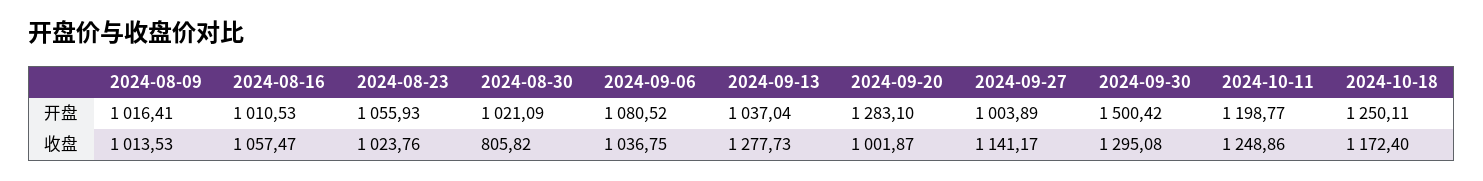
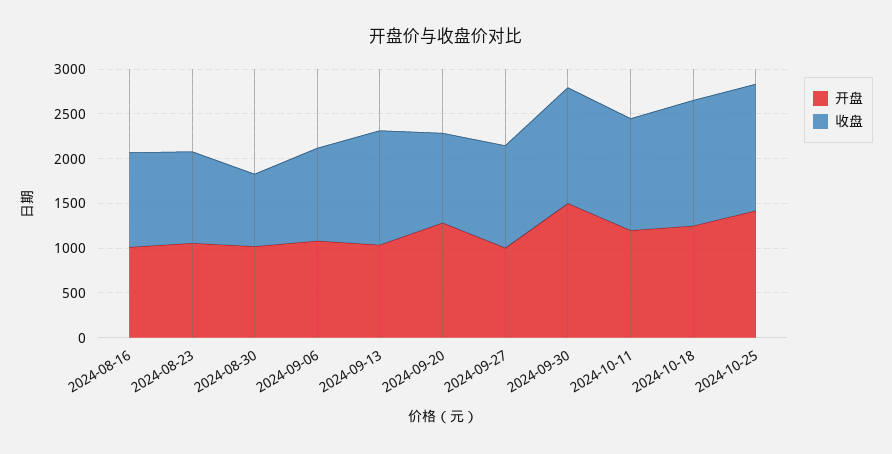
开盘, 2024-08-09: 1016.41 -> none
收盘, 2024-08-09: 1013.53 -> none
收盘, 2024-10-18: 1172.4 -> 1400
开盘, 2024-10-25: none -> 1400
收盘, 2024-10-25: none -> 1400

